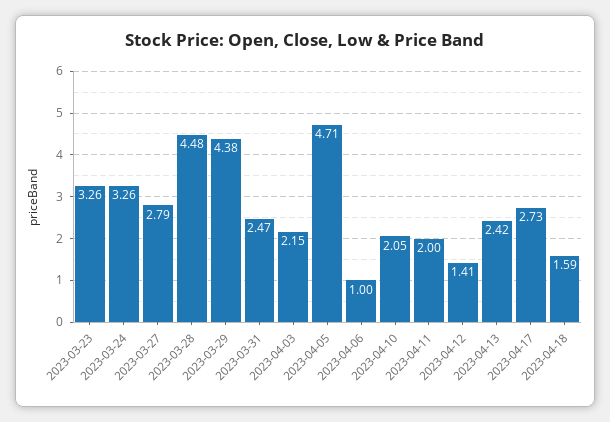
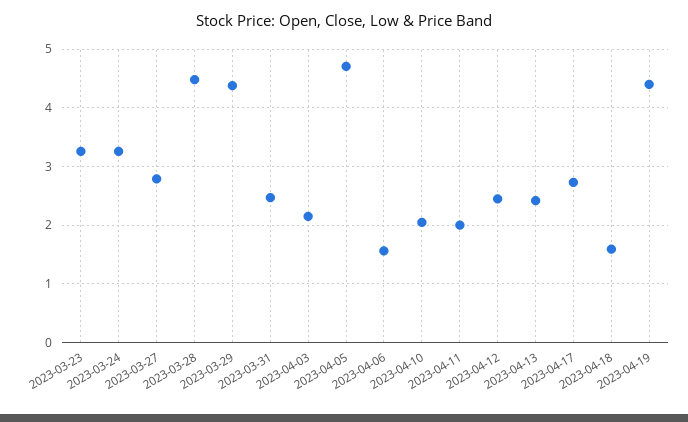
2023-04-06: 1 -> 1.6
2023-04-12: 1.41 -> 2.4
2023-04-19: none -> 4.4

